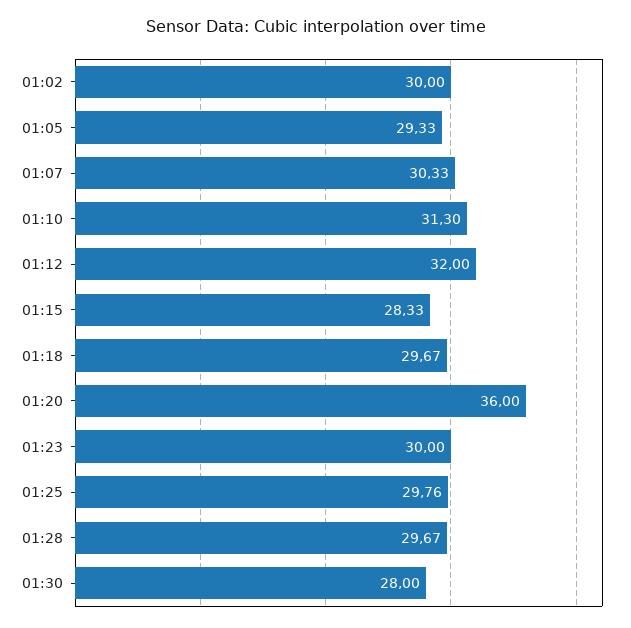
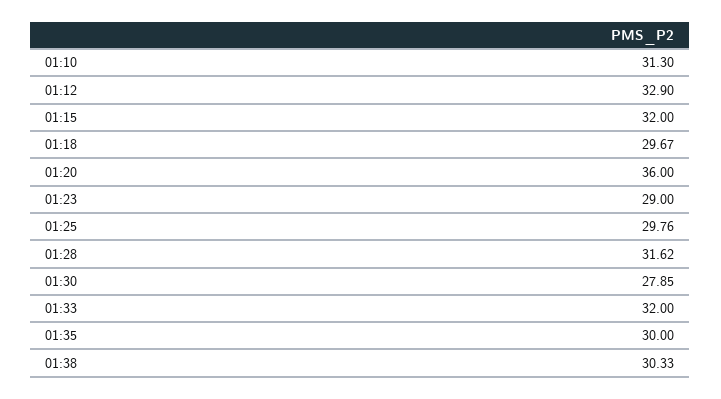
01:02: 30 -> none
01:05: 29.33 -> none
01:07: 30.33 -> none
01:12: 32 -> 32.9
01:15: 28.33 -> 32
01:23: 30 -> 29
01:28: 29.67 -> 31.62
01:30: 28 -> 27.85
01:33: none -> 32
01:35: none -> 30
01:38: none -> 30.33

